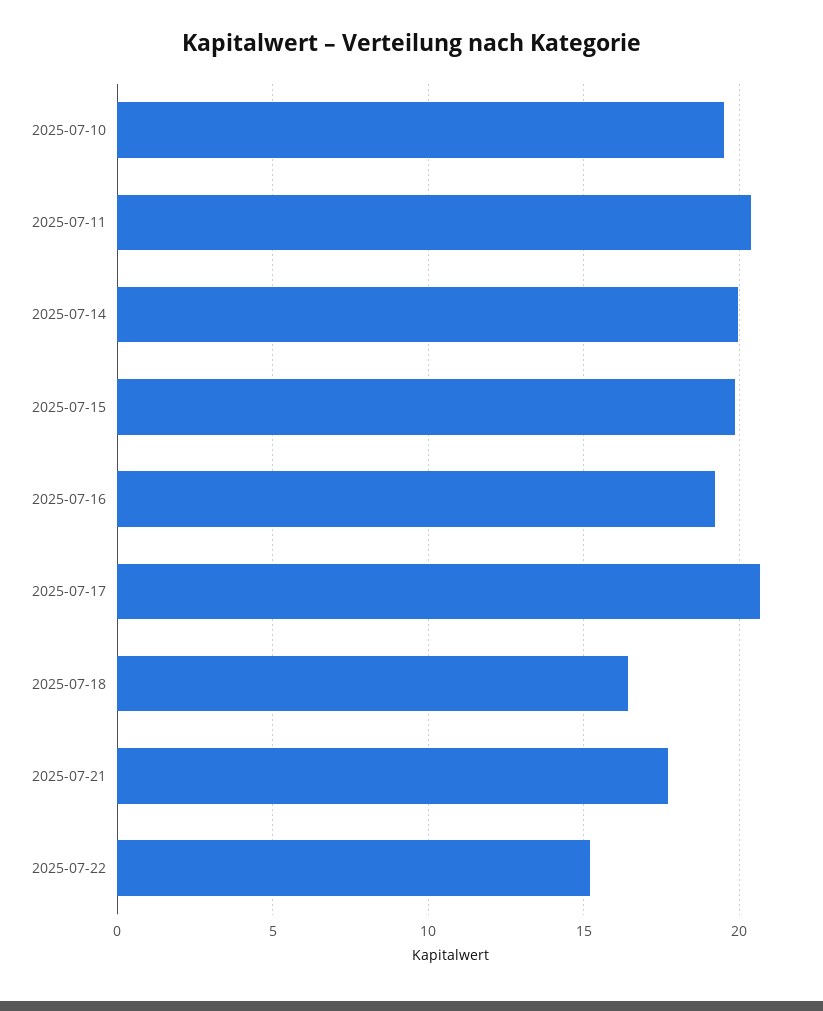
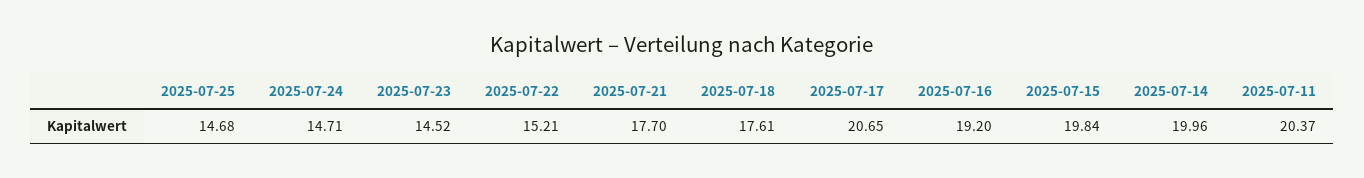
2025-07-10: 19.5 -> none
2025-07-18: 16.5 -> 17.61
2025-07-25: none -> 14.68
2025-07-24: none -> 14.71
2025-07-23: none -> 14.52

